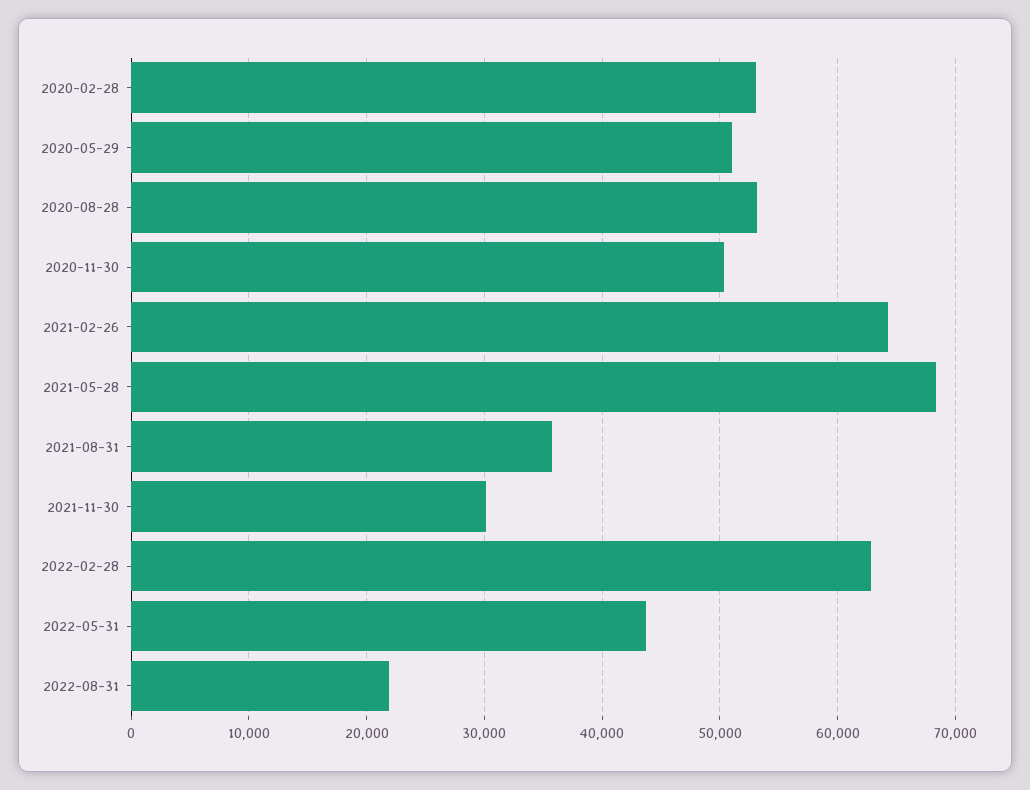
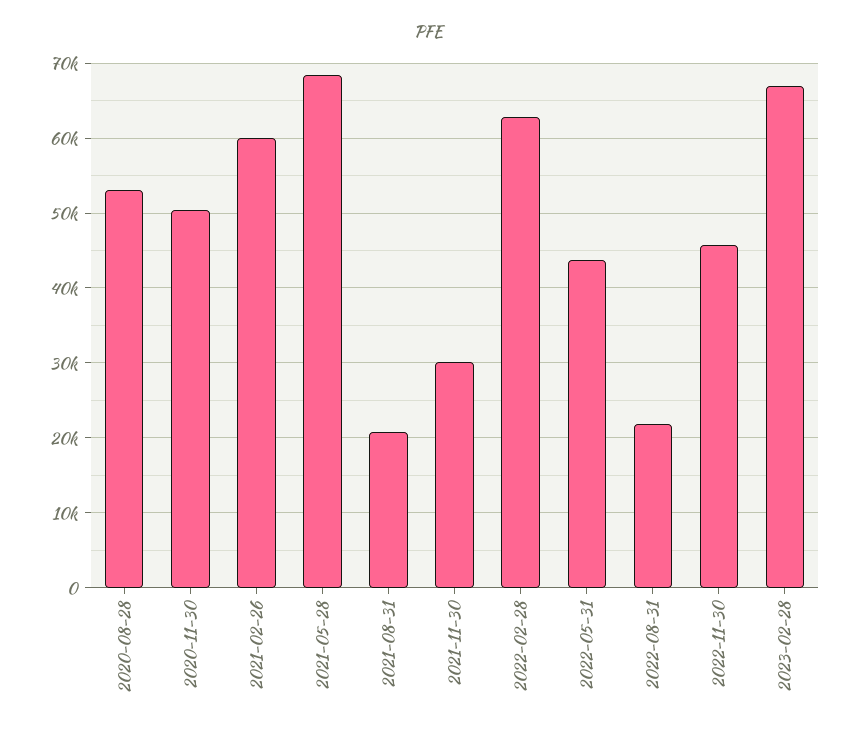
2020-02-28: 53000 -> none
2020-05-29: 51000 -> none
2021-02-26: 64000 -> 60000
2021-08-31: 36000 -> 21000
2022-11-30: none -> 46000
2023-02-28: none -> 67000

